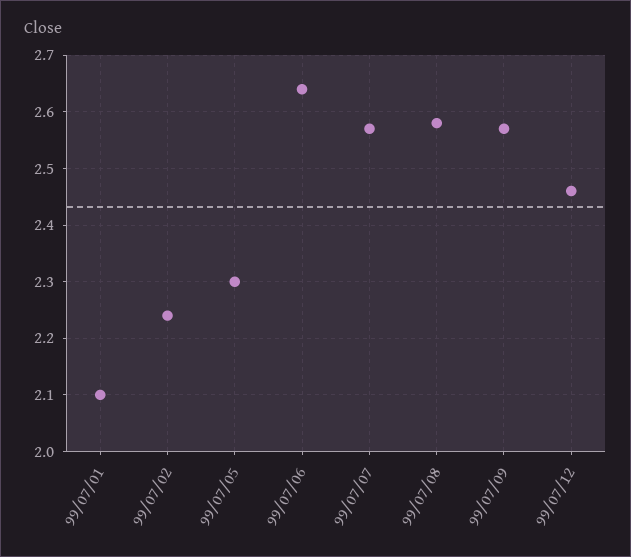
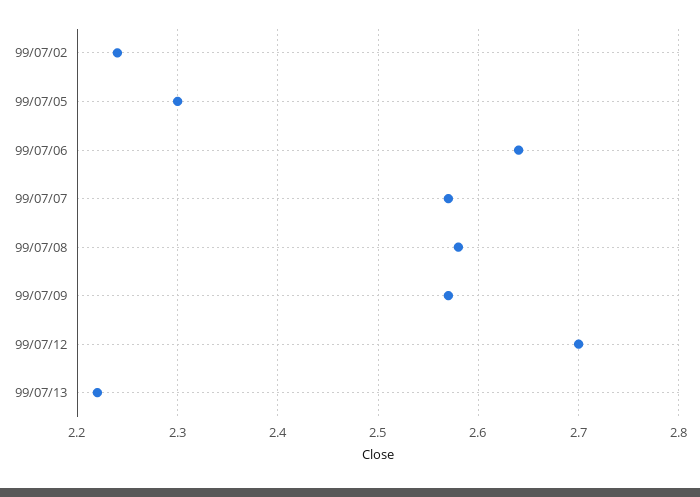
99/07/01: 2.1 -> none
99/07/12: 2.45 -> 2.7
99/07/13: none -> 2.22

